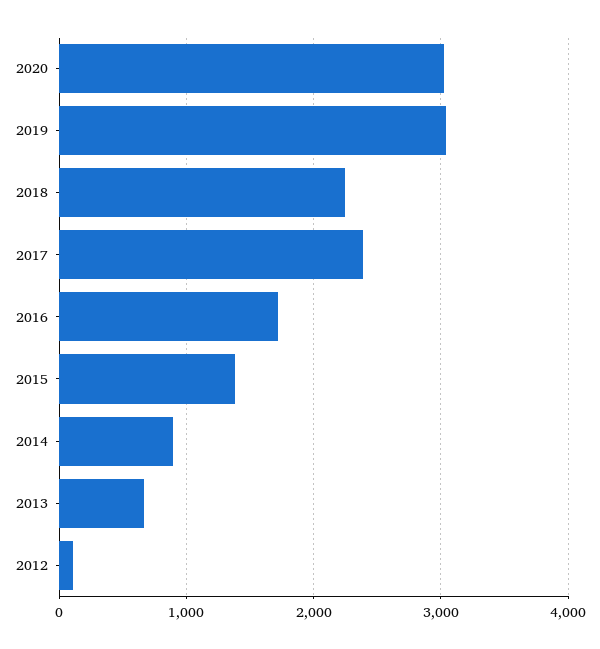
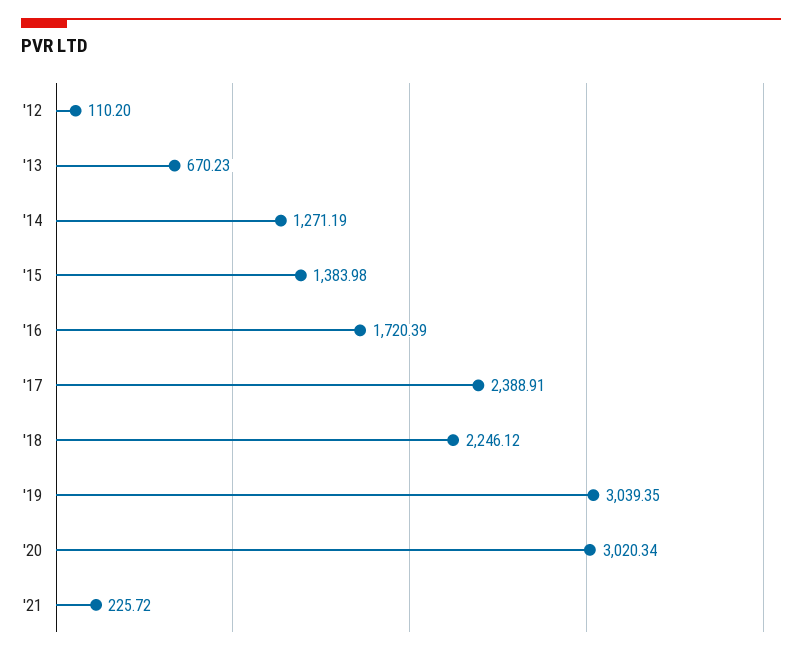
2014: 900 -> 1271.19
'21: none -> 225.72

